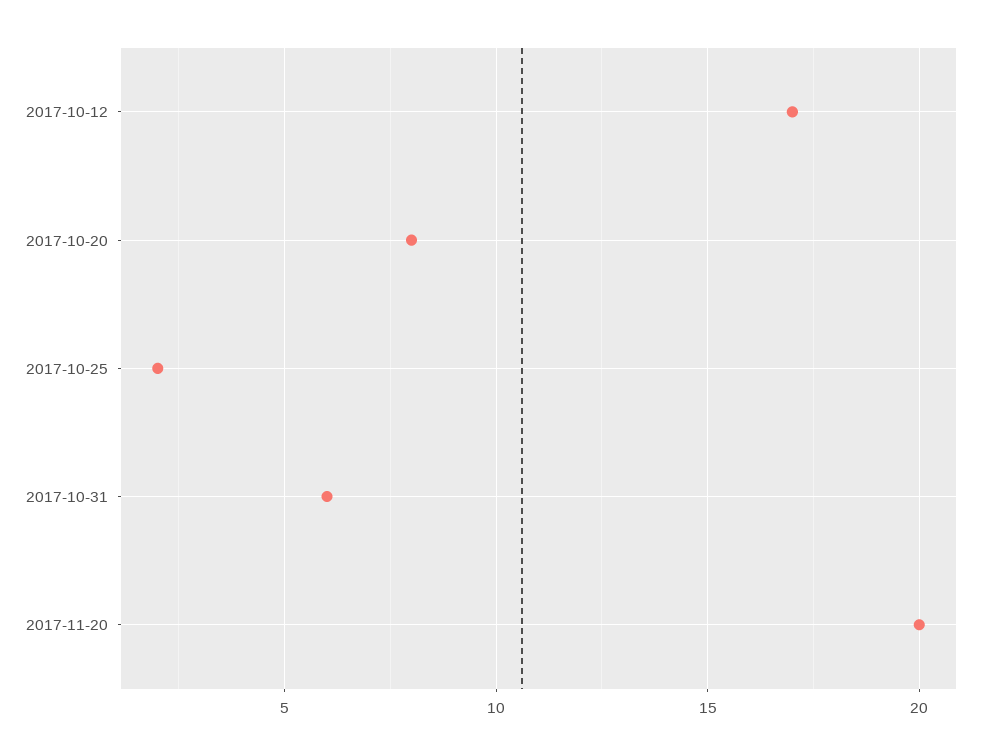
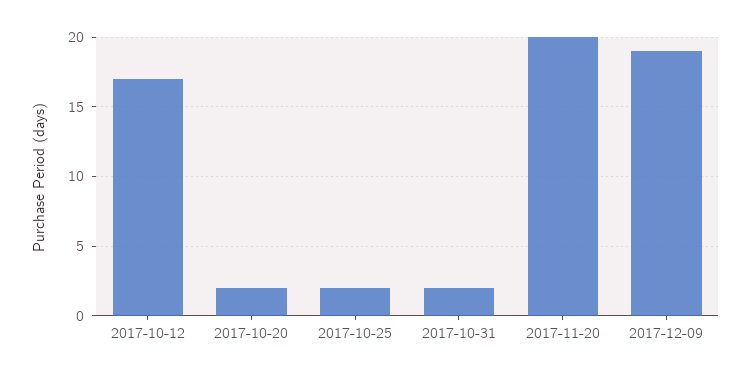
2017-10-20: 8 -> 2
2017-10-31: 6 -> 2
2017-12-09: none -> 19

